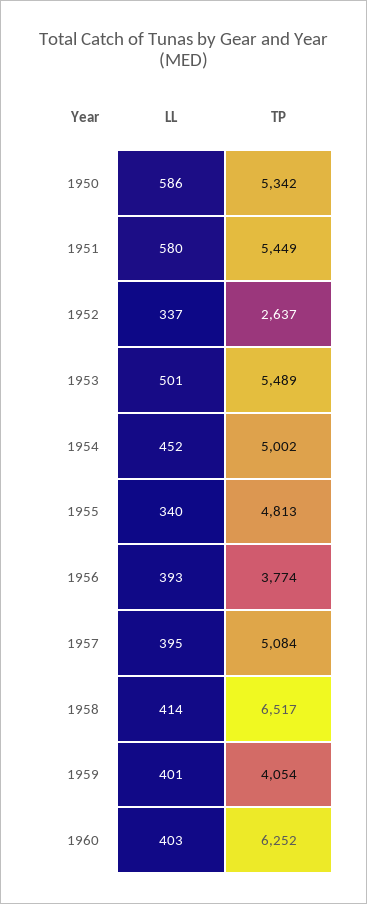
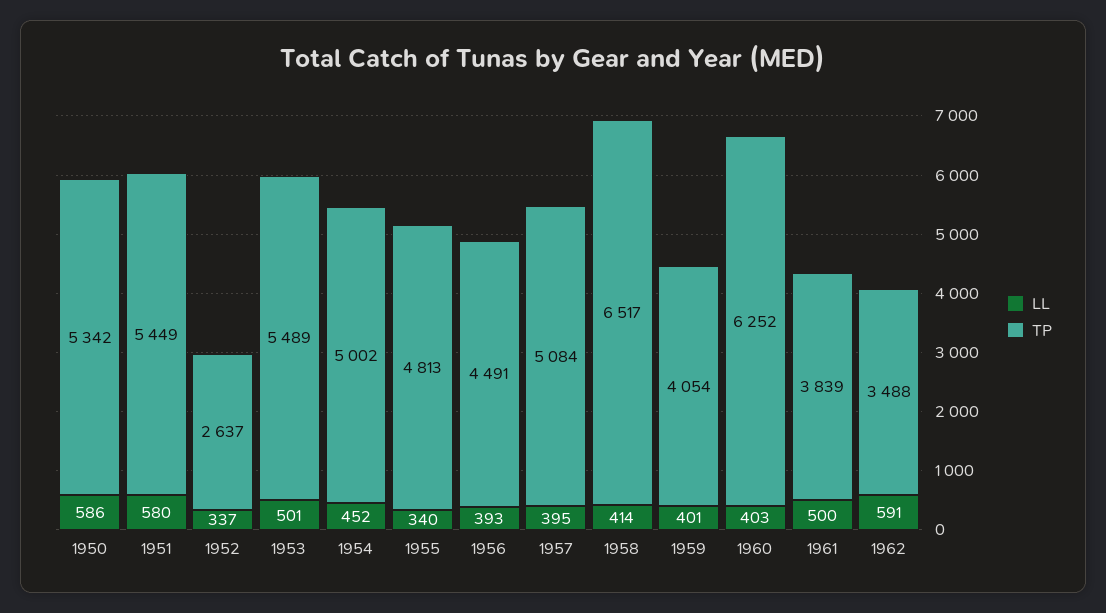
TP, 1956: 3774 -> 4491
LL, 1961: none -> 500
TP, 1961: none -> 3839
LL, 1962: none -> 591
TP, 1962: none -> 3488

